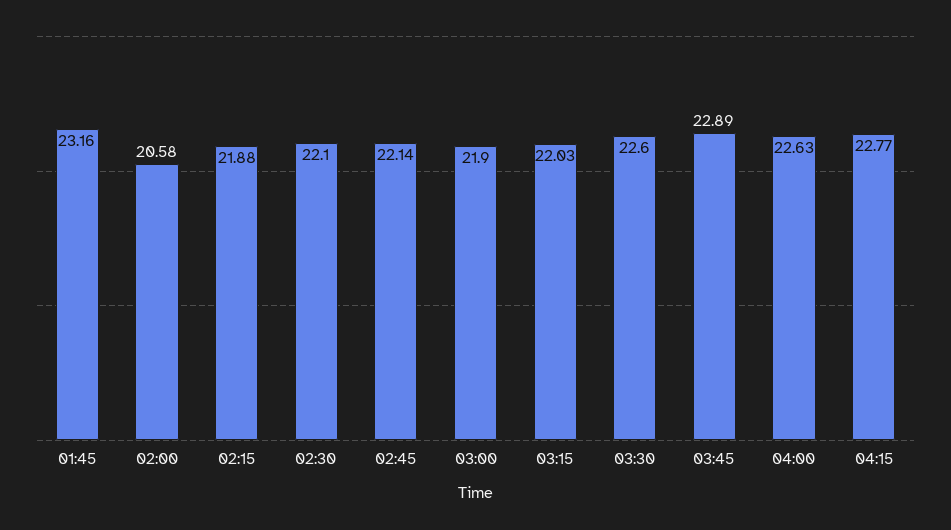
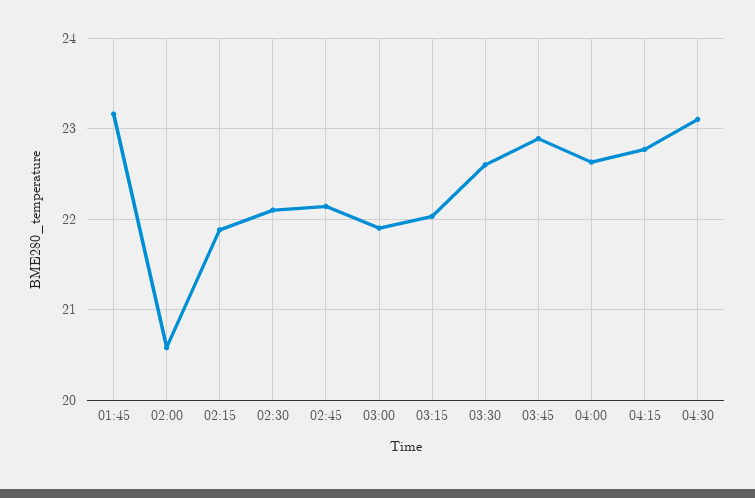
04:30: none -> 23.1

